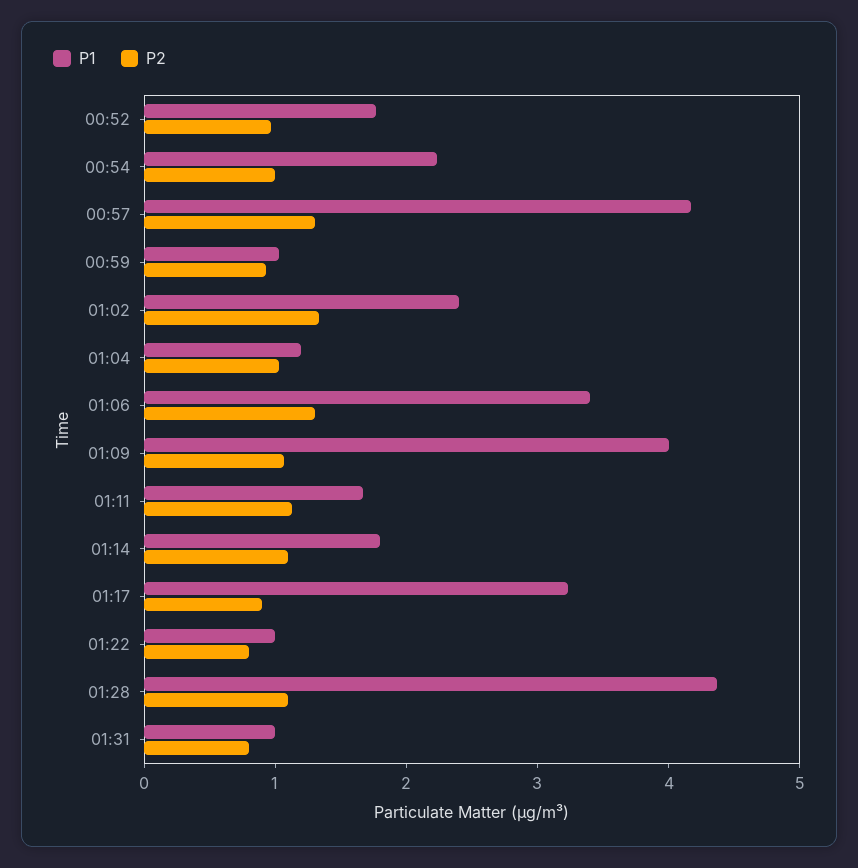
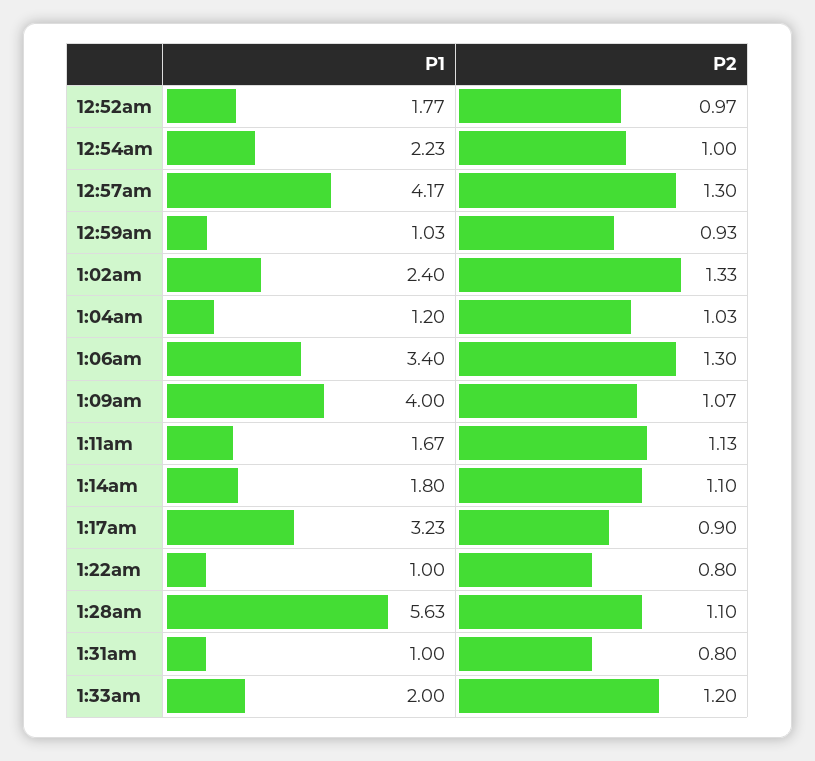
P1, 01:28: 4.4 -> 5.63
P1, 1:33am: none -> 2
P2, 1:33am: none -> 1.2

